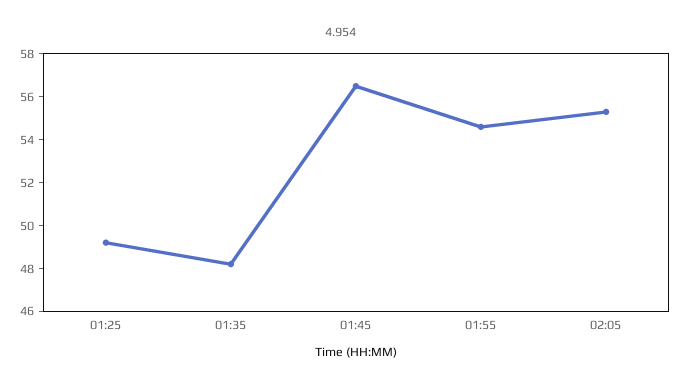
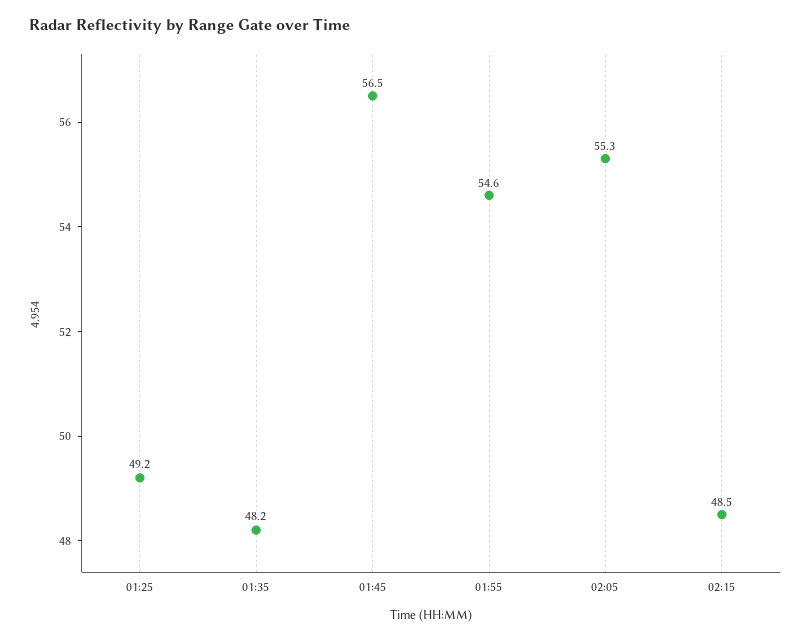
02:15: none -> 48.5

